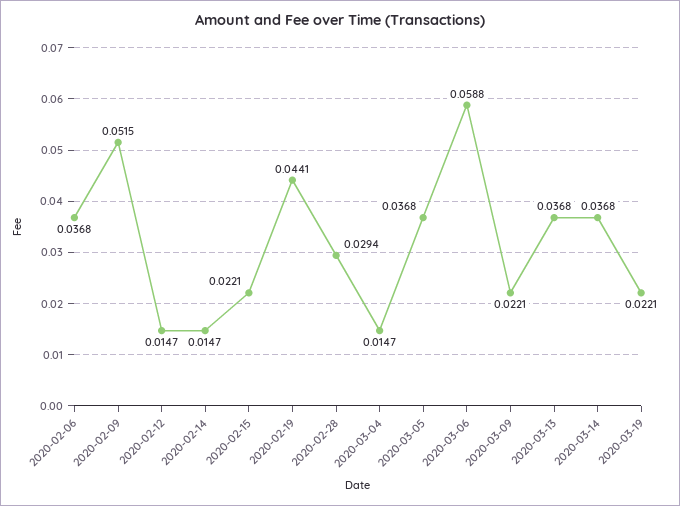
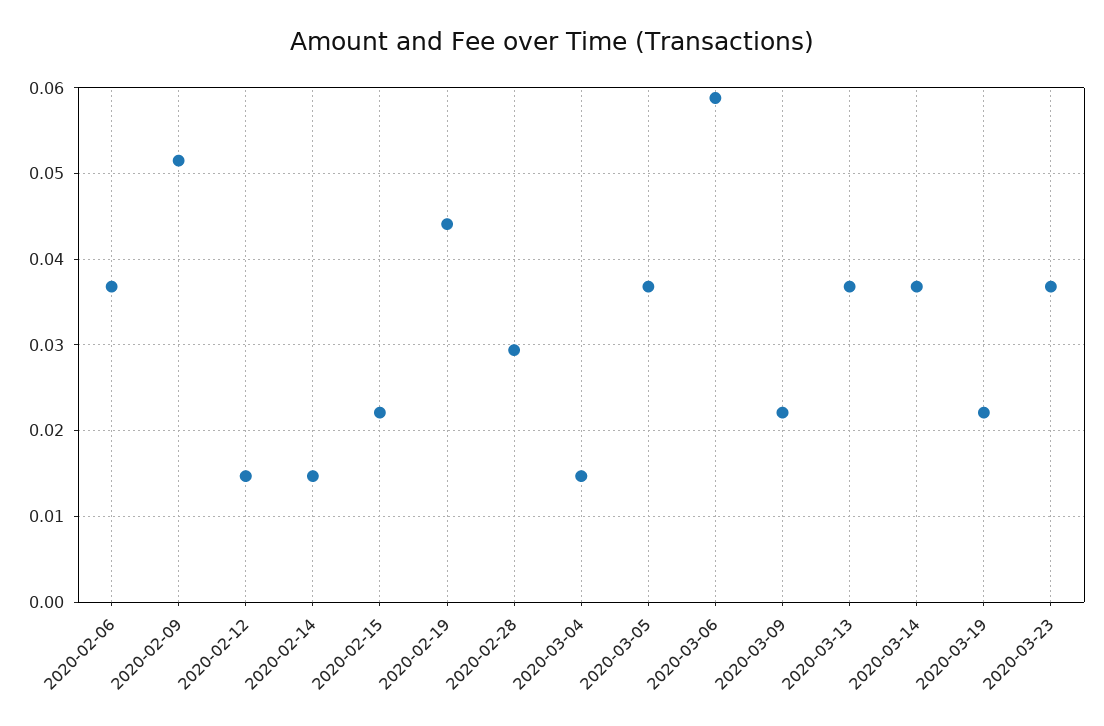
2020-03-23: none -> 0.037

